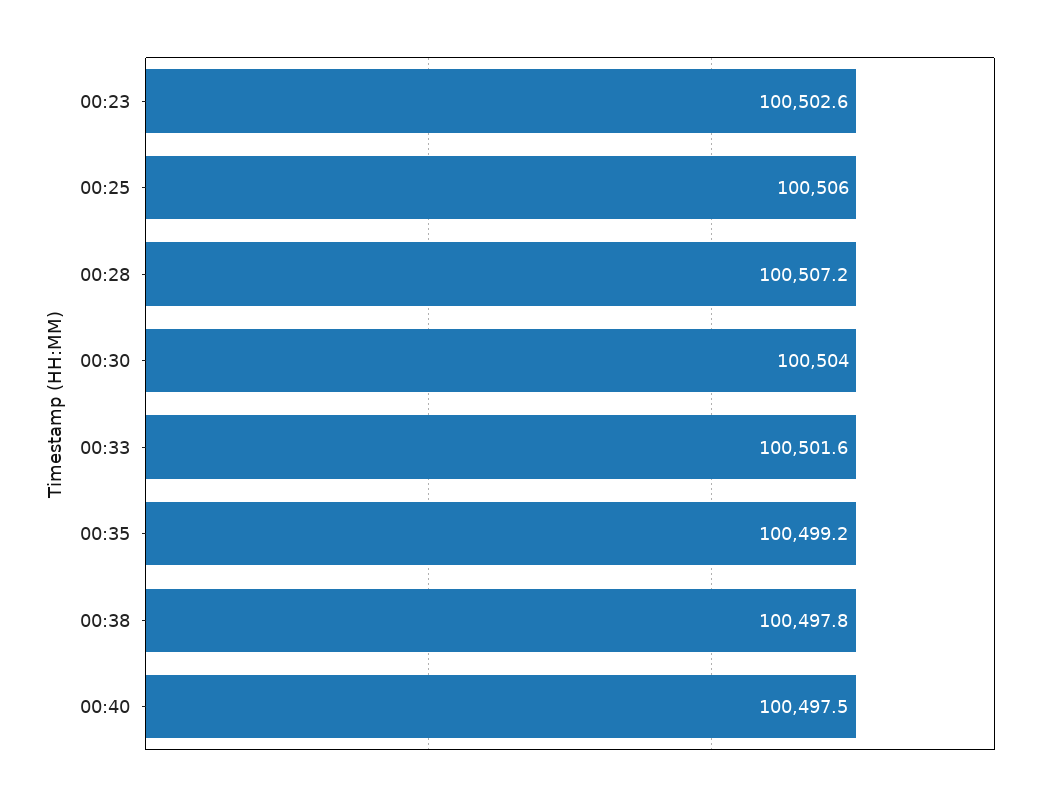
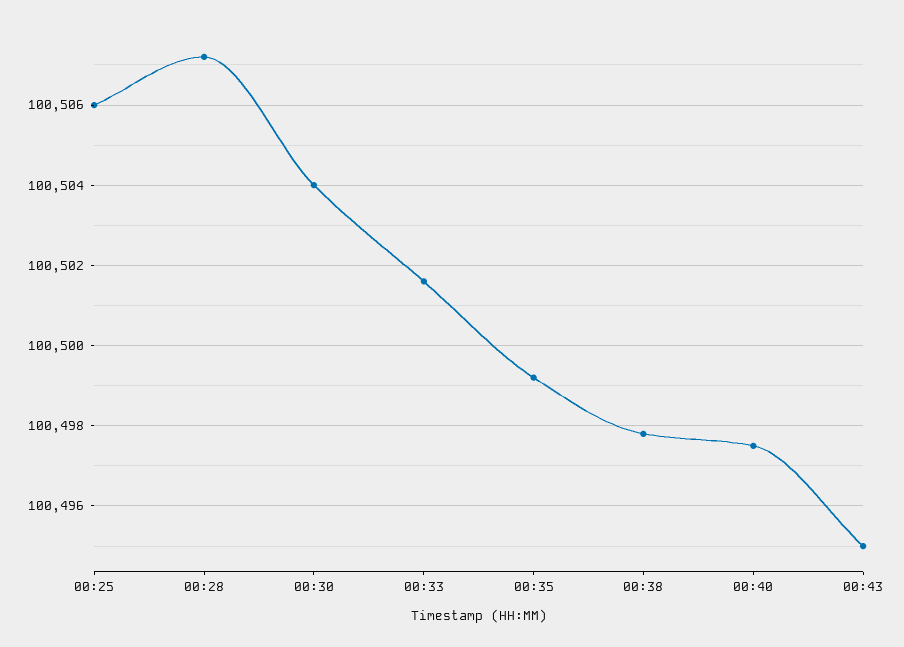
00:23: 100502.6 -> none
00:43: none -> 100495

